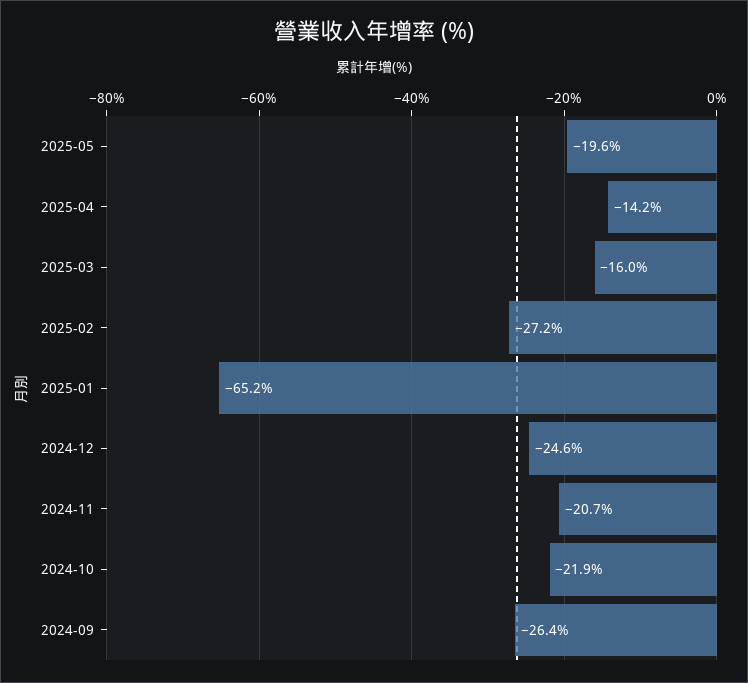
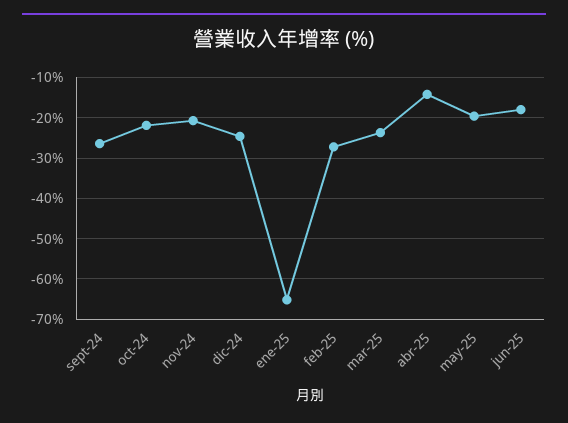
2025-03: -16 -> -24
jun-25: none -> -18

